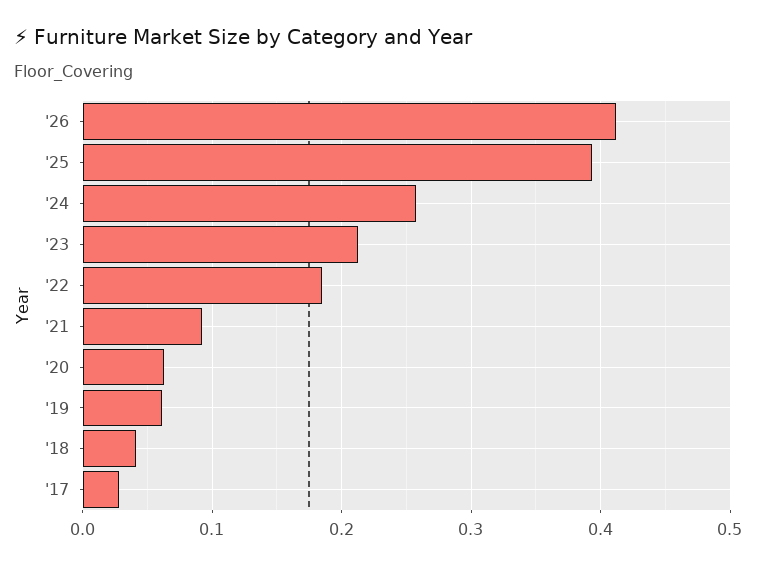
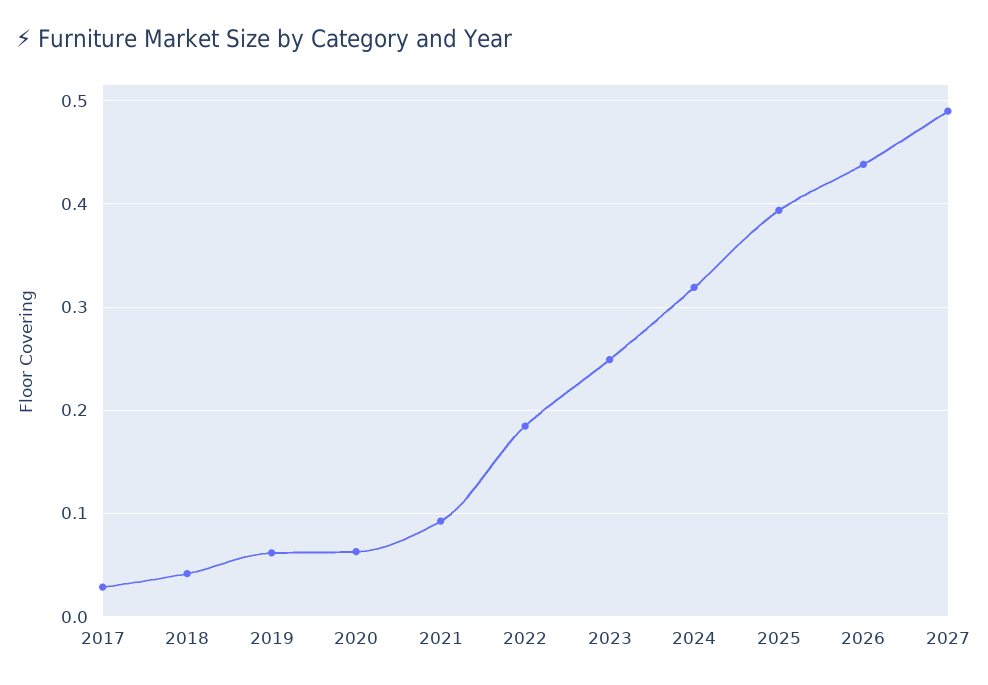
'26: 0.41 -> 0.44
'24: 0.26 -> 0.32
'23: 0.21 -> 0.25
2027: none -> 0.49

